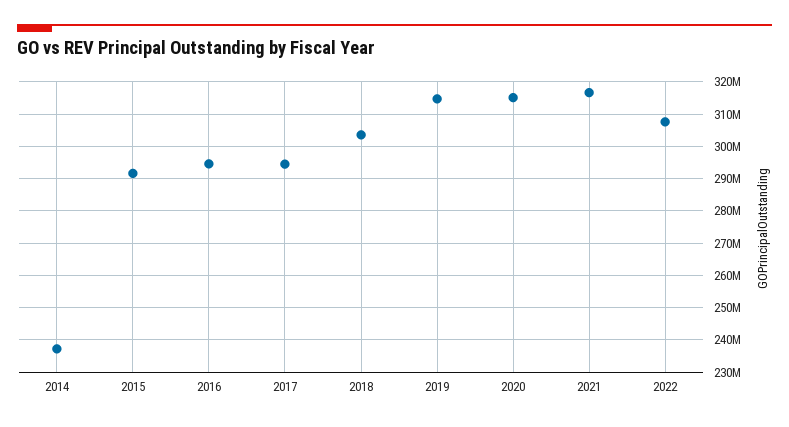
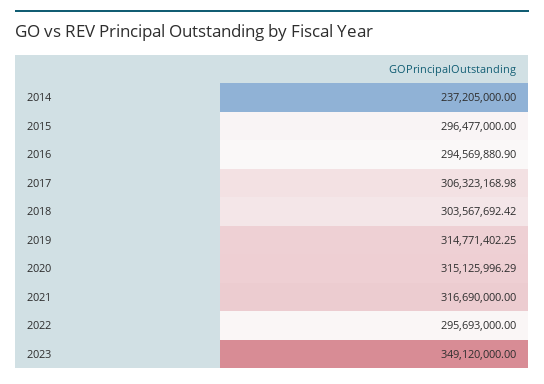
2015: 292000000 -> 296477000
2017: 294000000 -> 306323168.98
2022: 308000000 -> 295693000
2023: none -> 349120000

